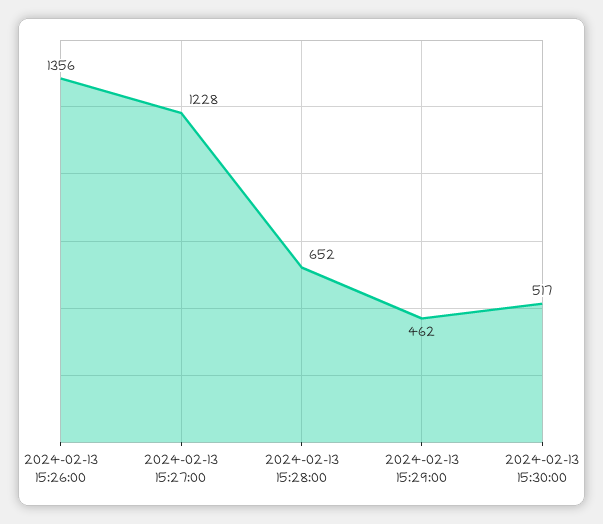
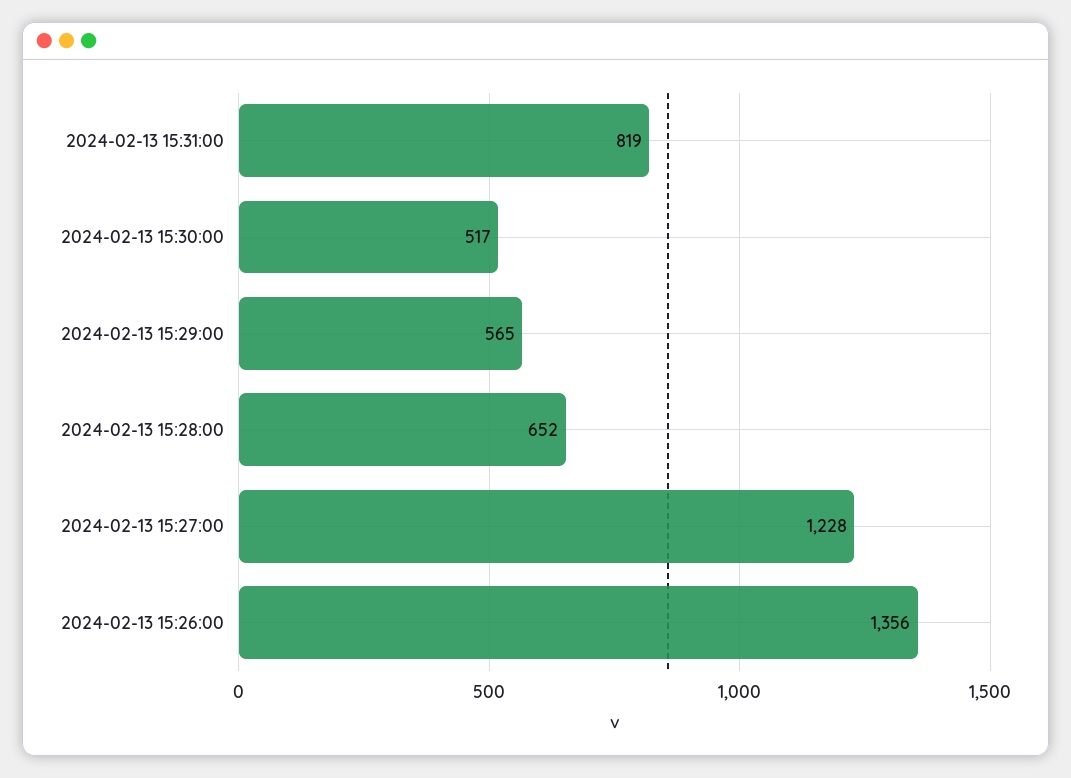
2024-02-13 15:29:00: 462 -> 565
2024-02-13 15:31:00: none -> 819

